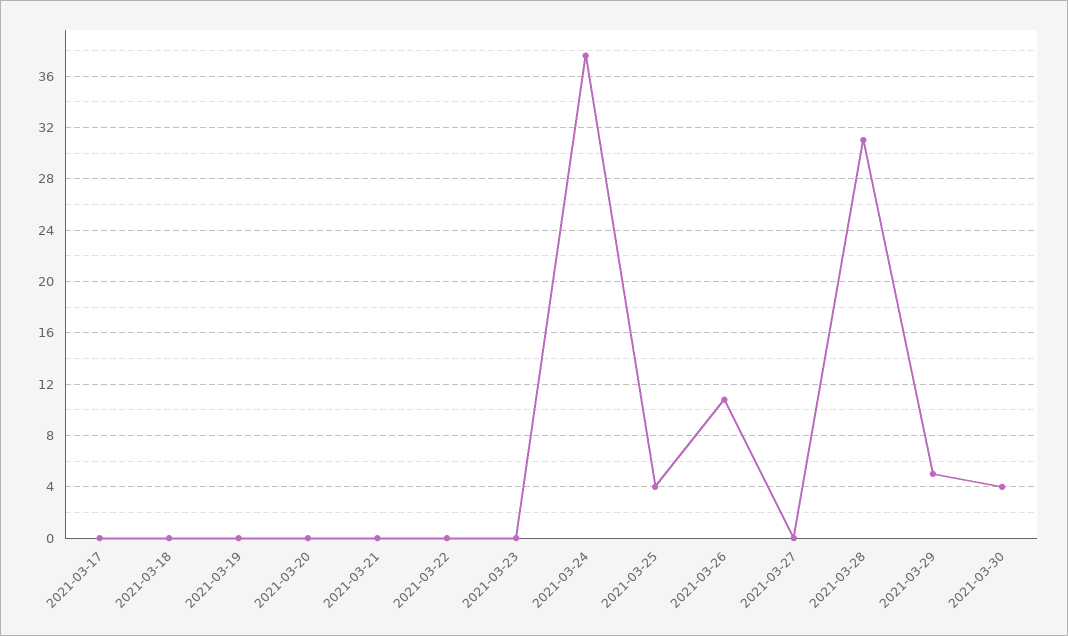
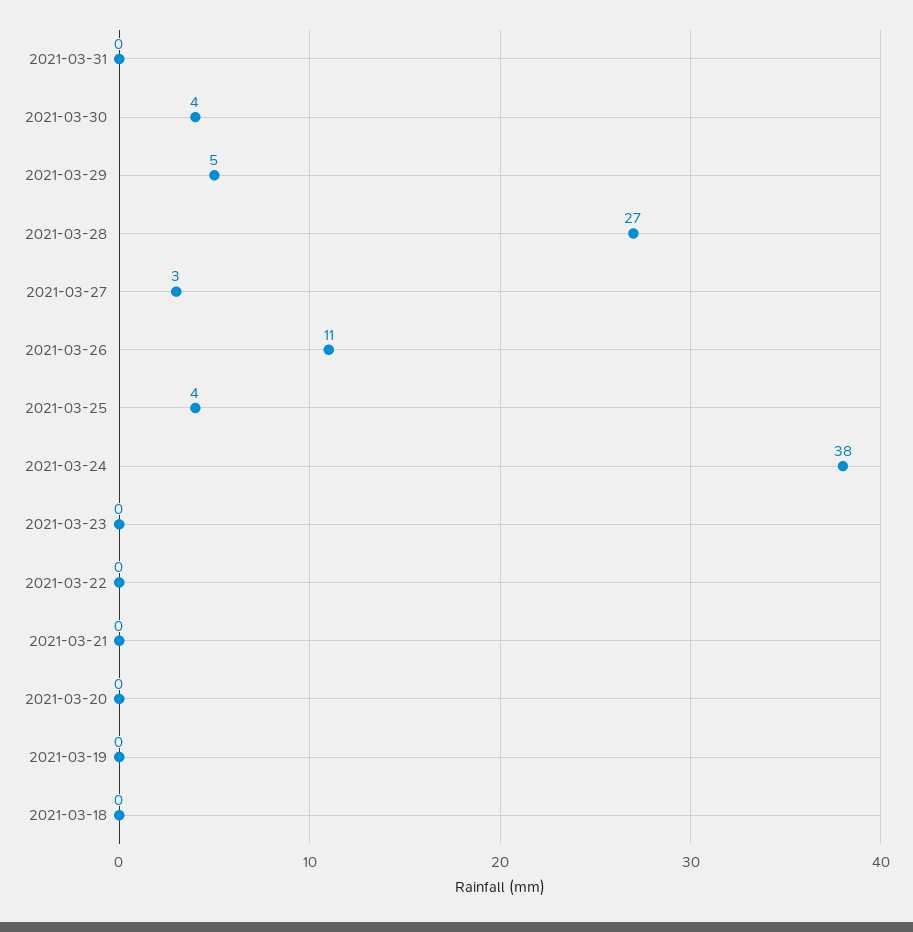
2021-03-17: 0 -> none
2021-03-27: 0 -> 3
2021-03-28: 31 -> 27
2021-03-31: none -> 0

